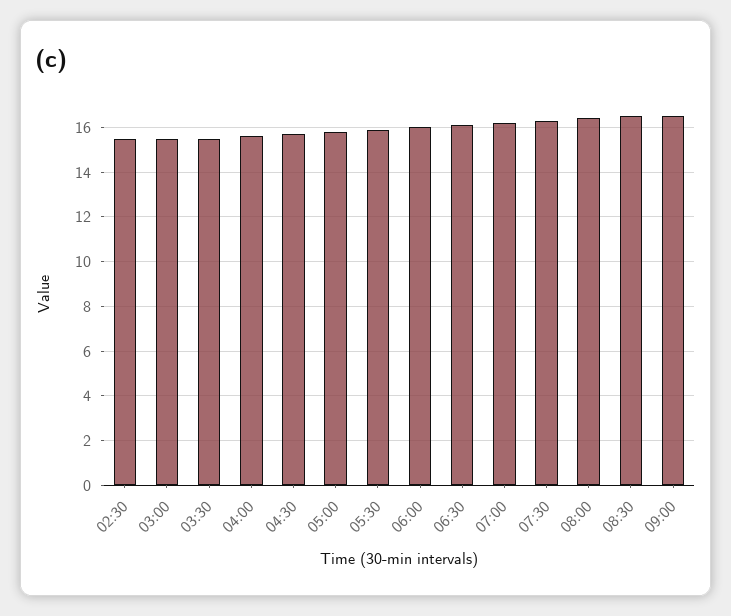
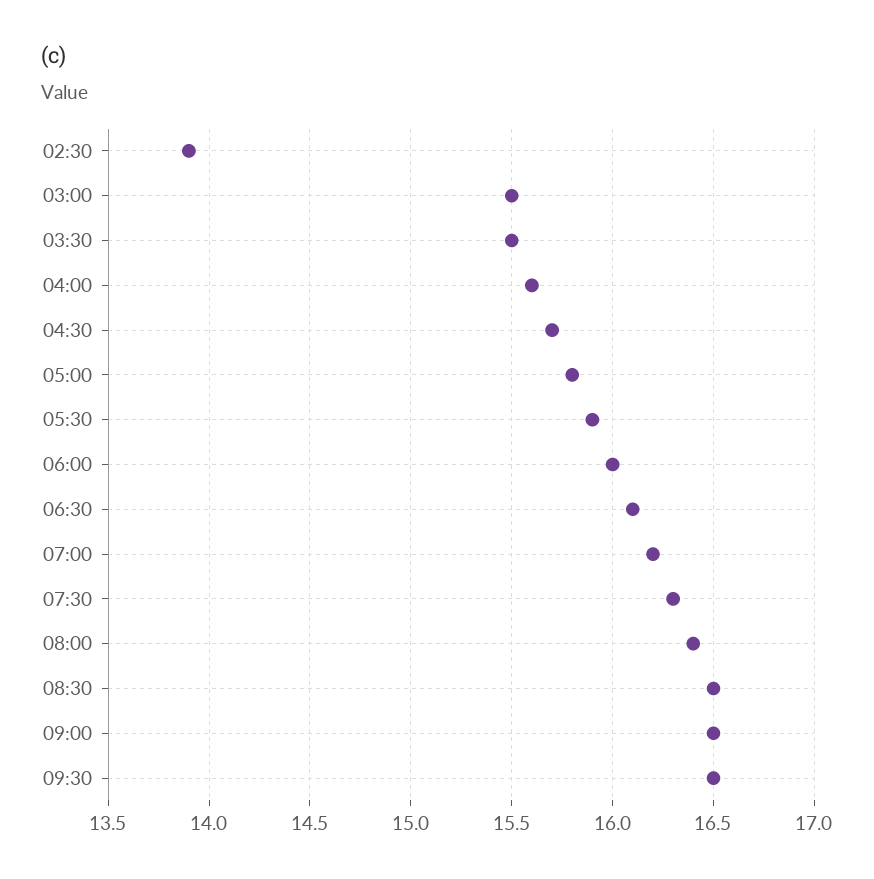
02:30: 15.5 -> 13.9
09:30: none -> 16.5

